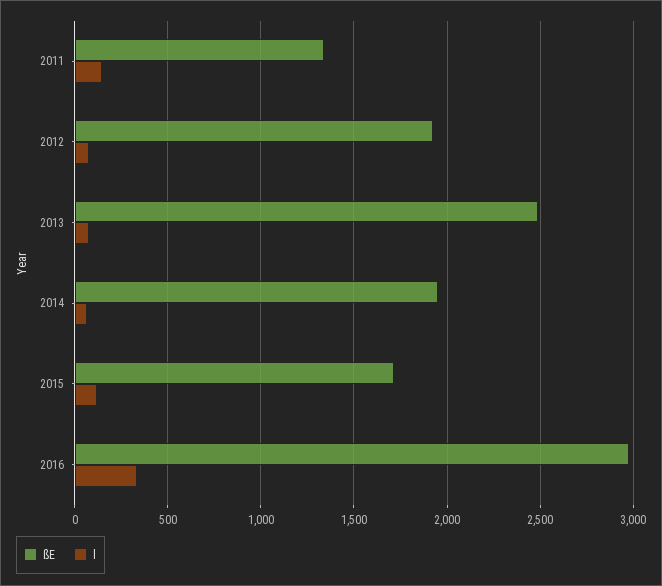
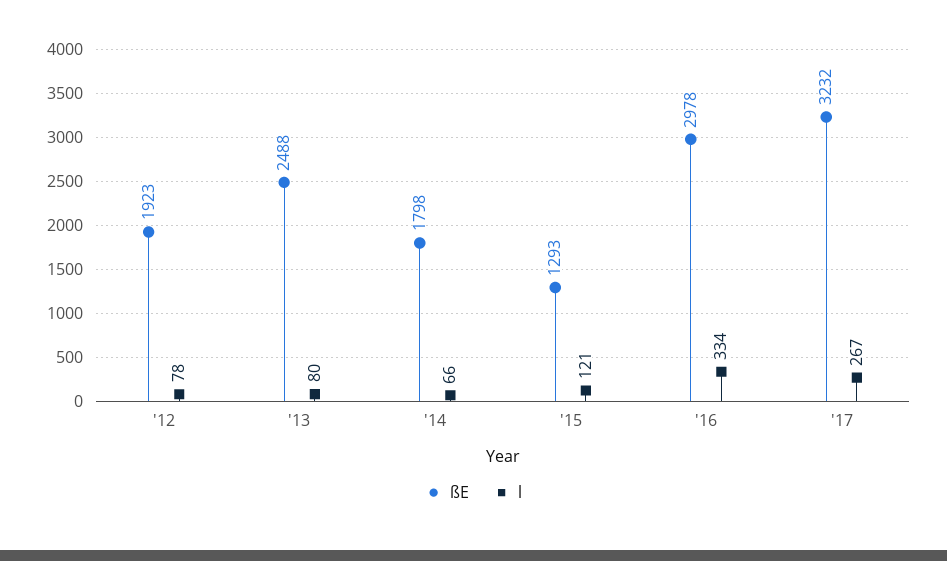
ßE, 2011: 1350 -> none
l, 2011: 150 -> none
ßE, 2014: 1950 -> 1798
ßE, 2015: 1700 -> 1293
ßE, '17: none -> 3232
l, '17: none -> 267

